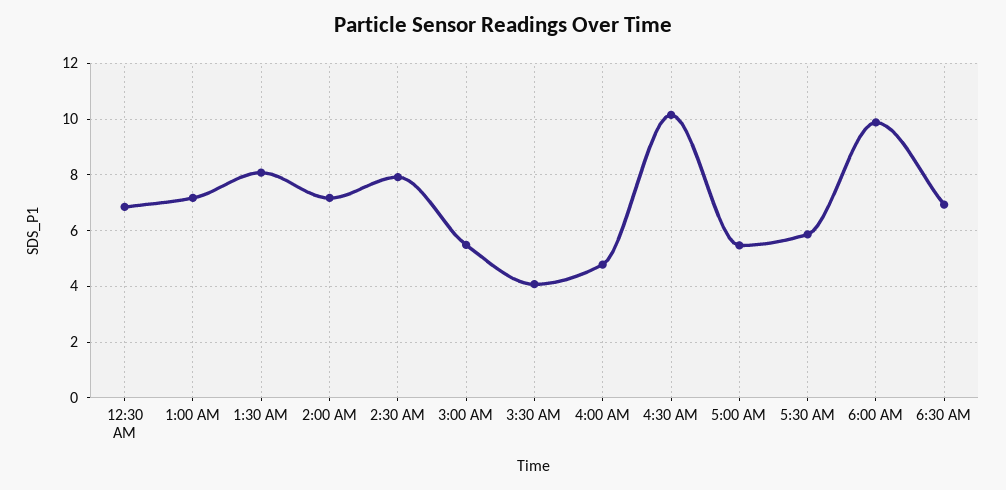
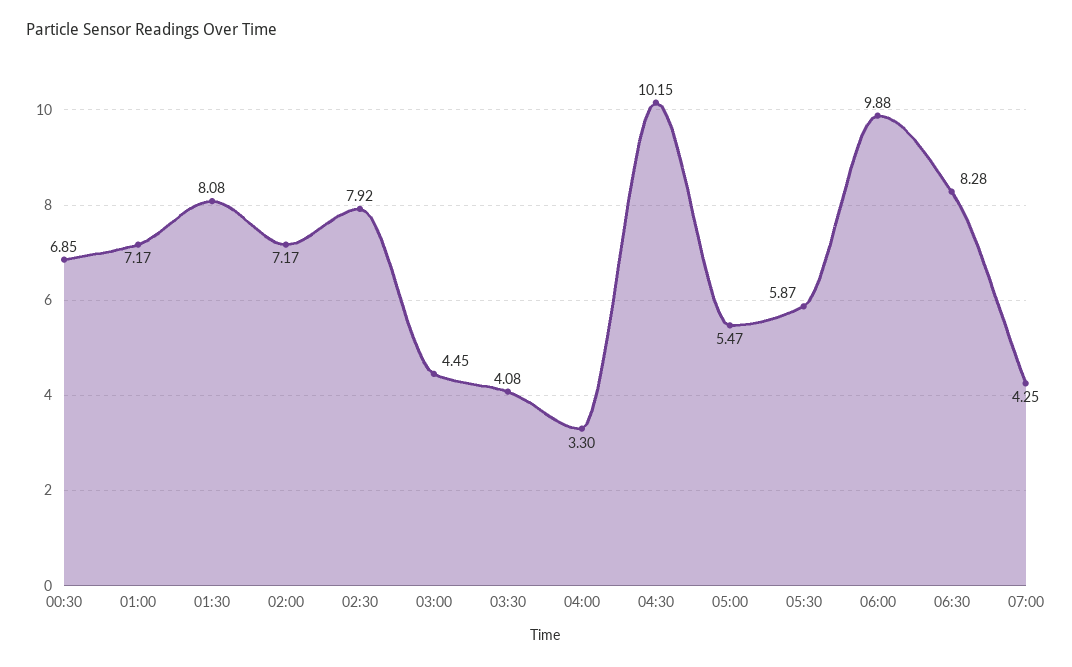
3:00 AM: 5.5 -> 4.45
4:00 AM: 4.75 -> 3.3
6:30 AM: 7 -> 8.28
07:00: none -> 4.25

